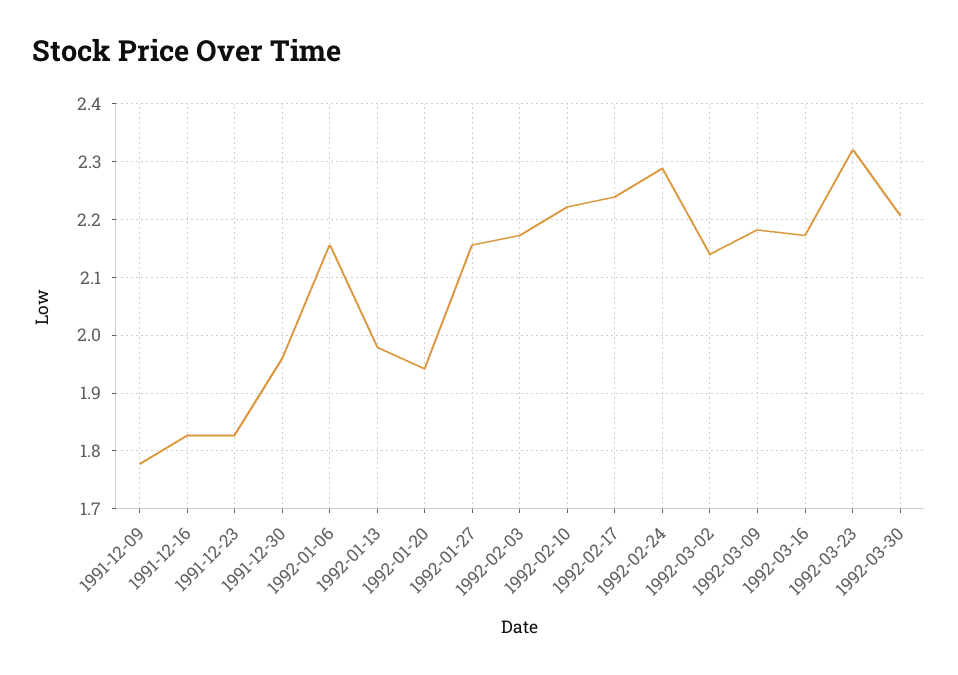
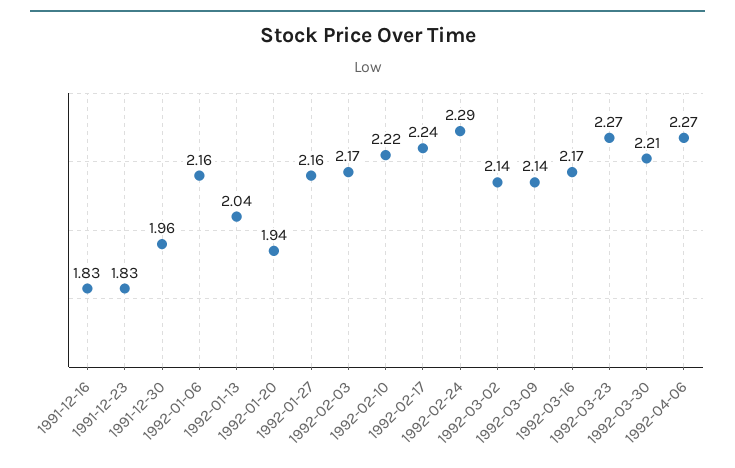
1991-12-09: 1.78 -> none
1992-01-13: 1.98 -> 2.04
1992-03-09: 2.18 -> 2.14
1992-03-23: 2.32 -> 2.27
1992-04-06: none -> 2.27

